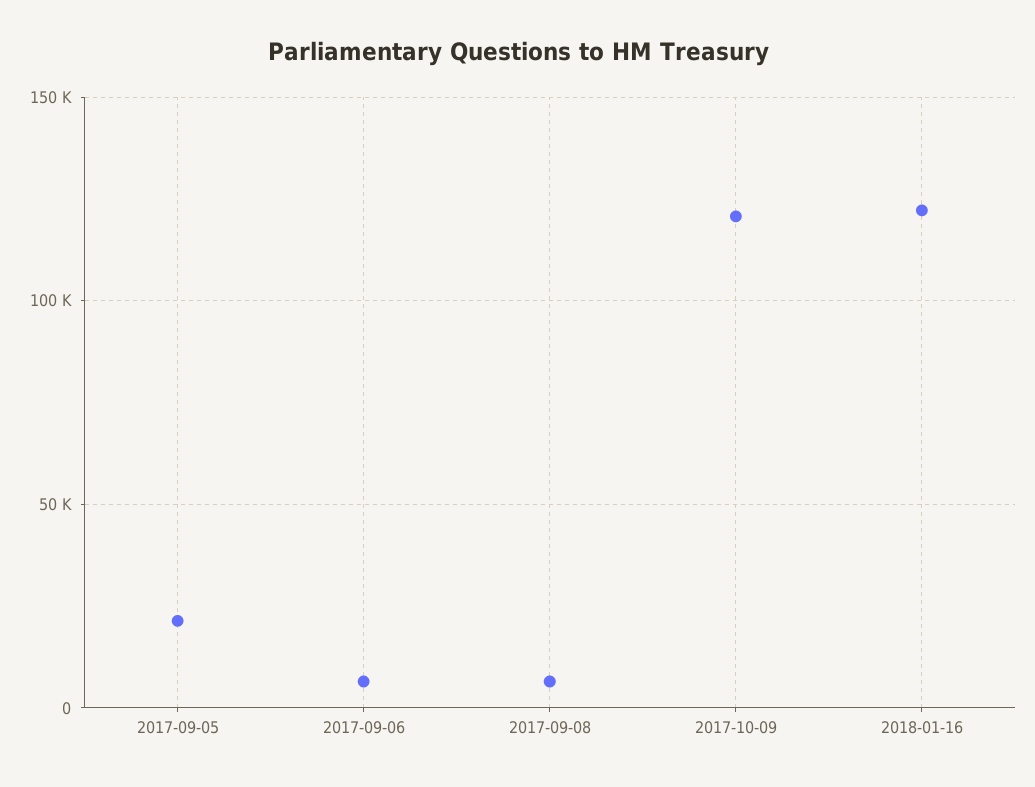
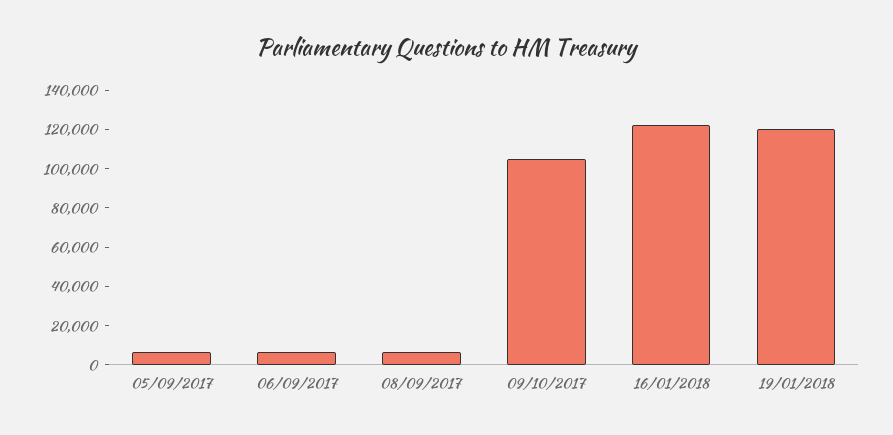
2017-09-05: 20000 -> 5000
2017-10-09: 120000 -> 105000
19/01/2018: none -> 120000

